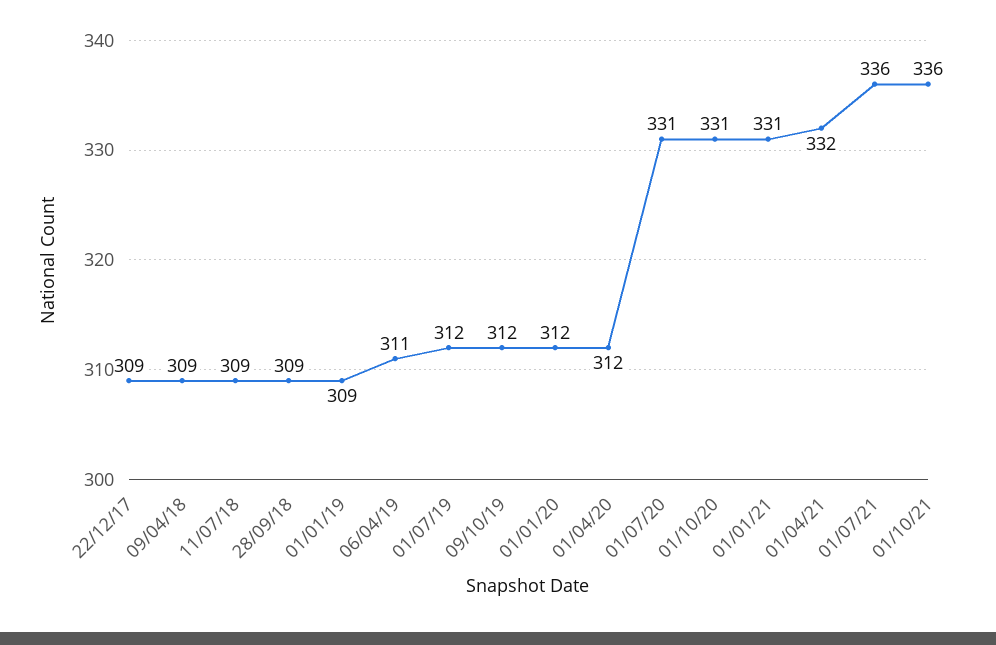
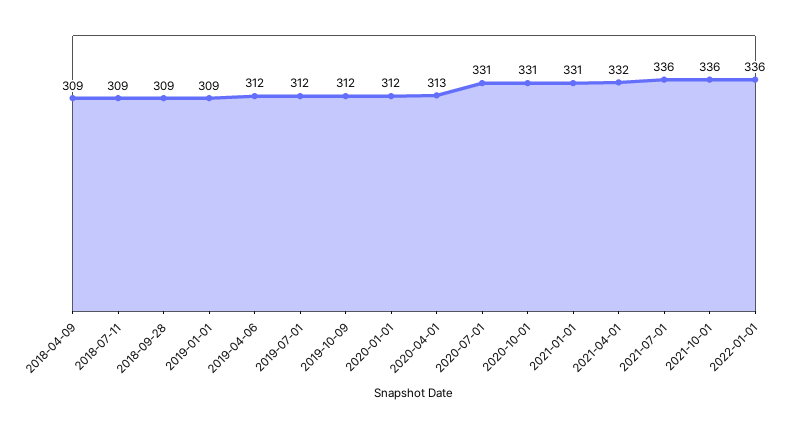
22/12/17: 309 -> none
06/04/19: 311 -> 312
01/04/20: 312 -> 313
2022-01-01: none -> 336

